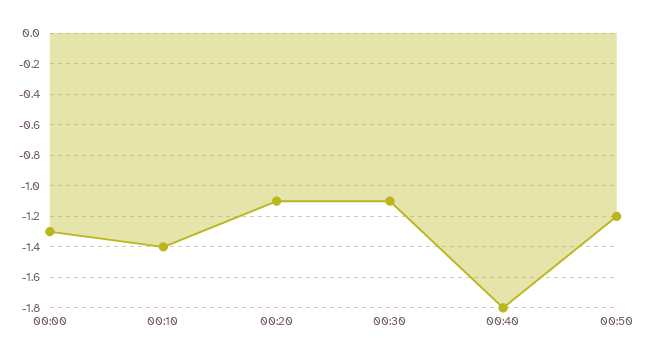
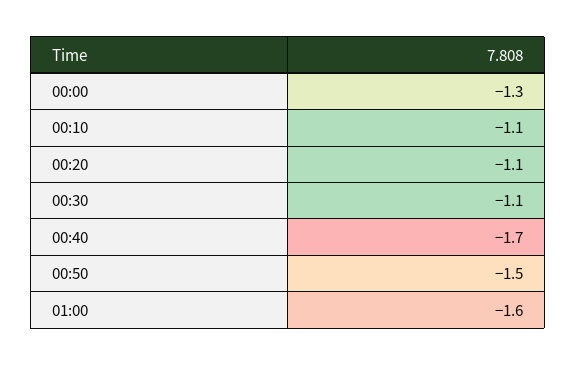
00:10: -1.4 -> -1.1
00:40: -1.8 -> -1.7
00:50: -1.2 -> -1.5
01:00: none -> -1.6

